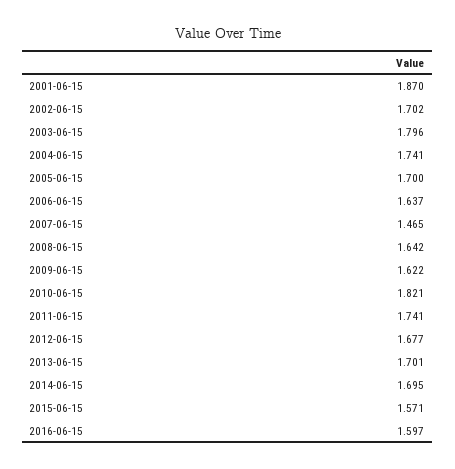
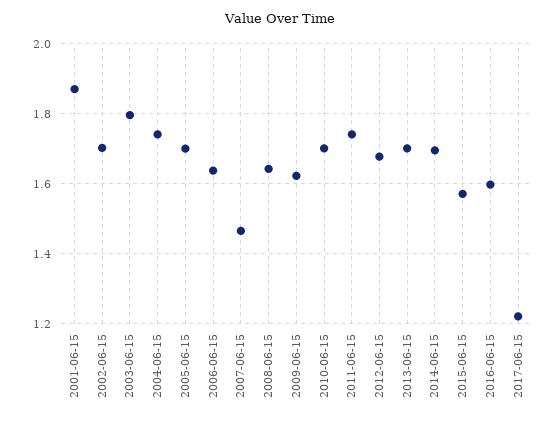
2010-06-15: 1.821 -> 1.7
2017-06-15: none -> 1.22

